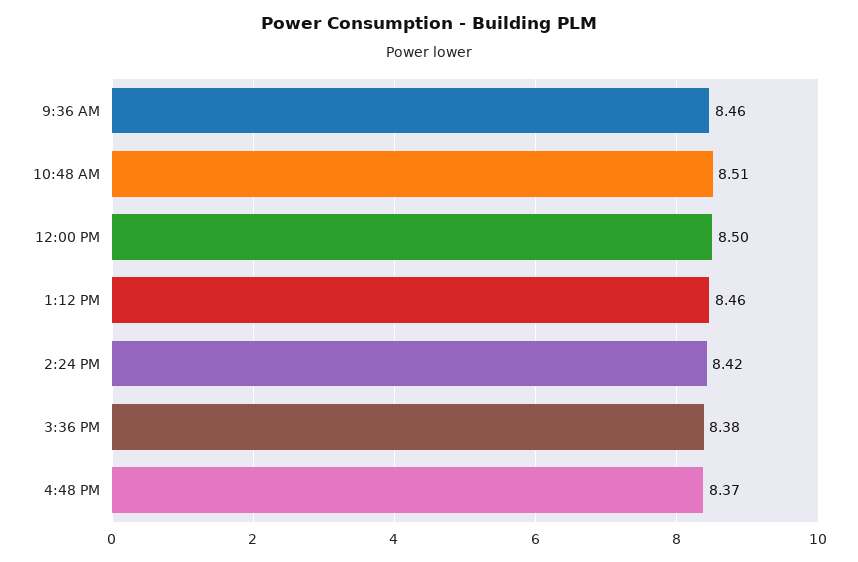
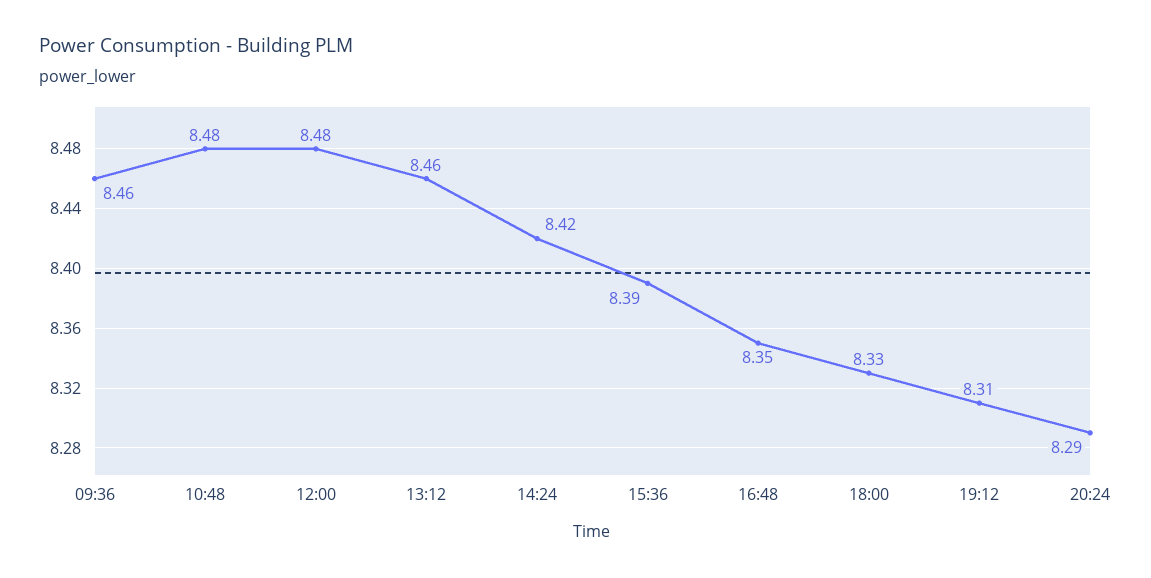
10:48 AM: 8.51 -> 8.48
12:00 PM: 8.5 -> 8.48
3:36 PM: 8.38 -> 8.39
4:48 PM: 8.37 -> 8.35
18:00: none -> 8.33
19:12: none -> 8.31
20:24: none -> 8.29

